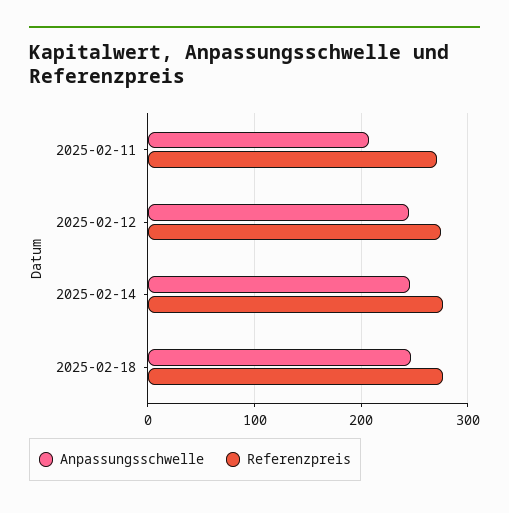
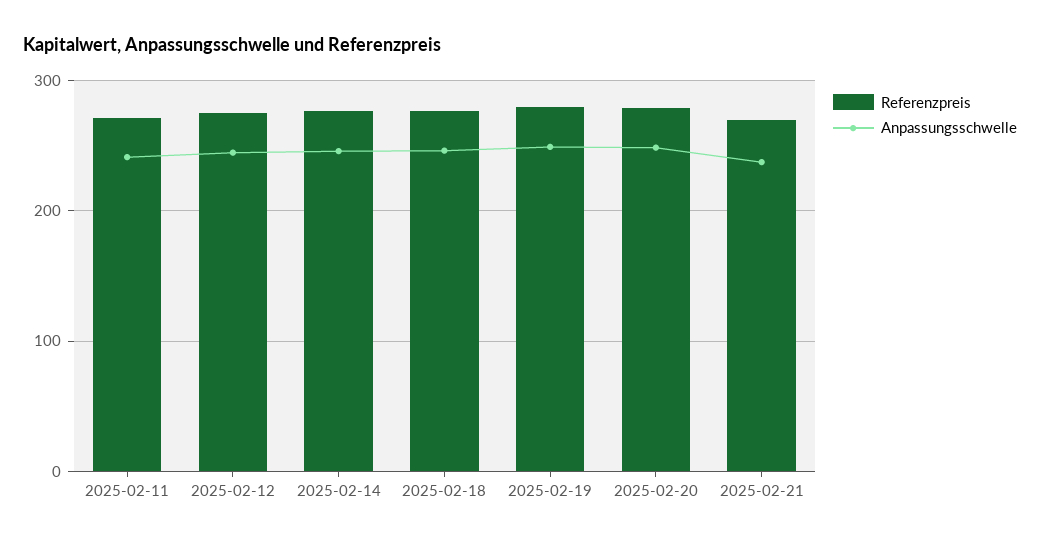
Anpassungsschwelle, 2025-02-11: 210 -> 240
Referenzpreis, 2025-02-19: none -> 280
Anpassungsschwelle, 2025-02-19: none -> 250
Referenzpreis, 2025-02-20: none -> 280
Anpassungsschwelle, 2025-02-20: none -> 250
Referenzpreis, 2025-02-21: none -> 270
Anpassungsschwelle, 2025-02-21: none -> 240

